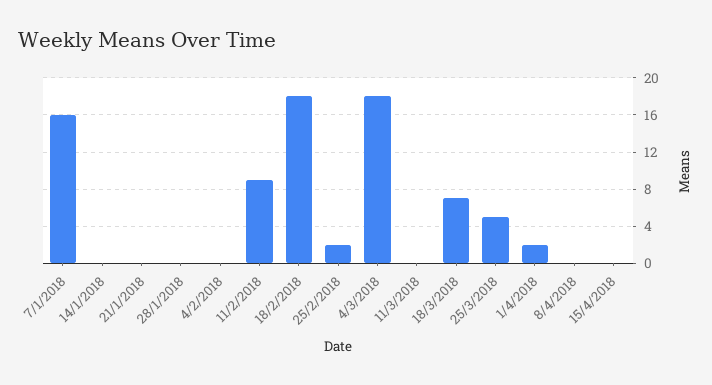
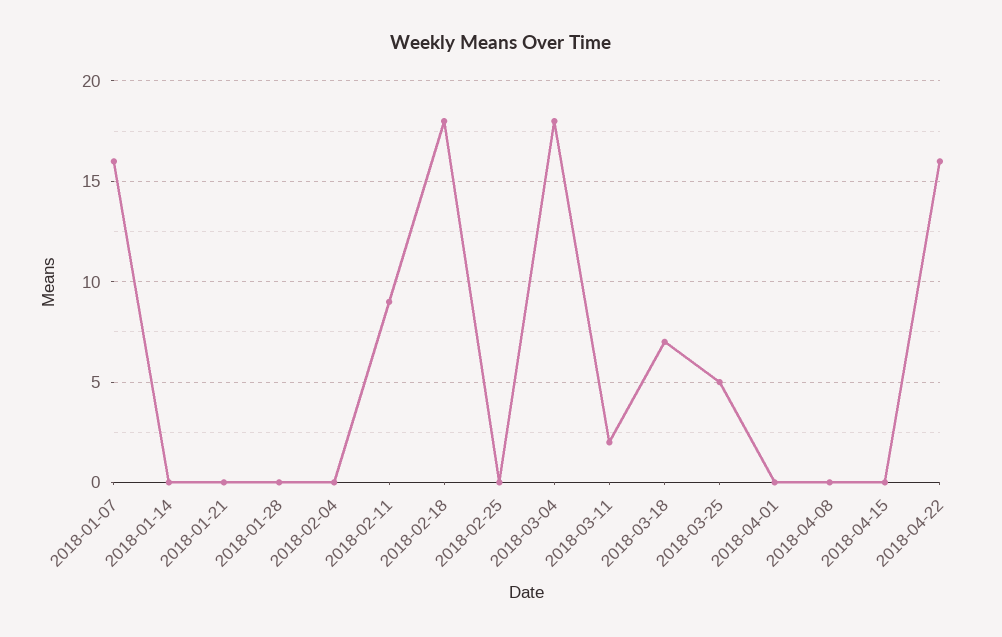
25/2/2018: 2 -> 0
11/3/2018: 0 -> 2
1/4/2018: 2 -> 0
2018-04-22: none -> 16

